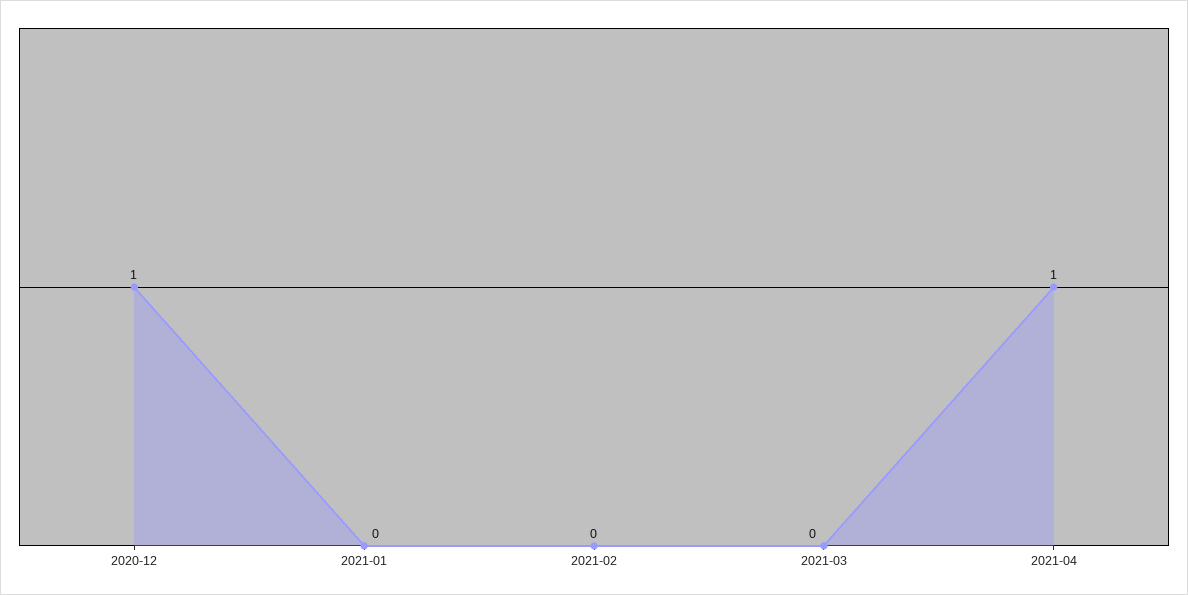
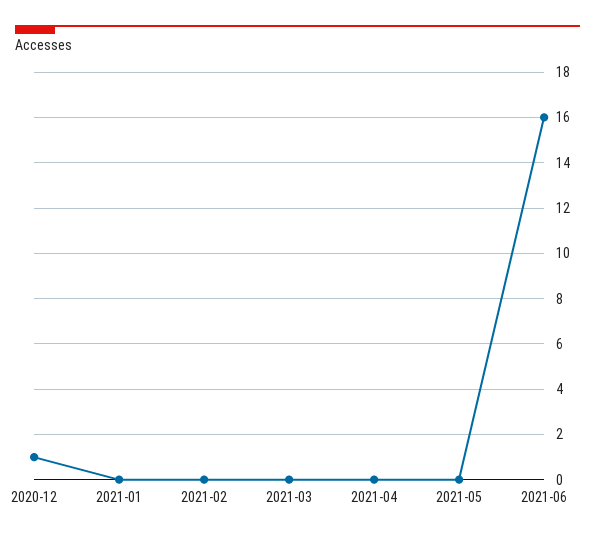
2021-04: 1 -> 0
2021-05: none -> 0
2021-06: none -> 16

